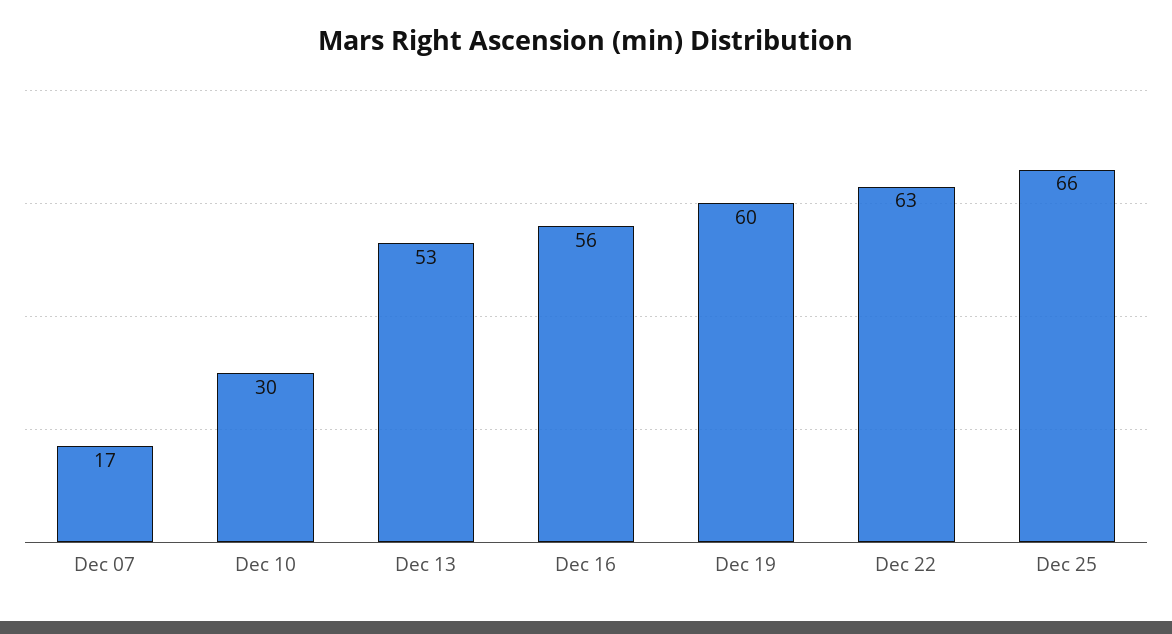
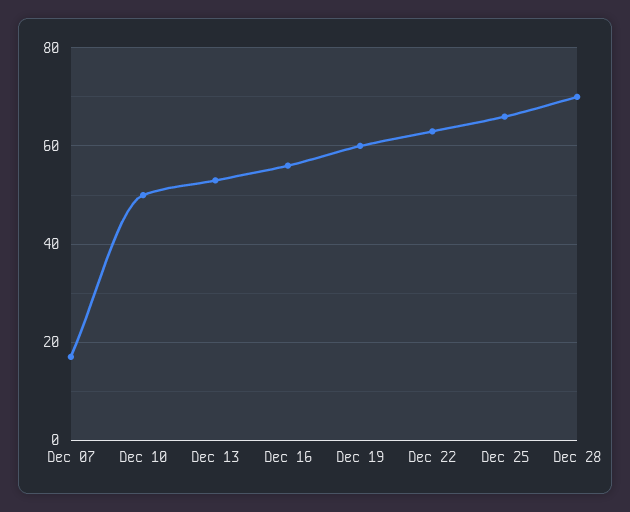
Dec 10: 30 -> 50
Dec 28: none -> 70

